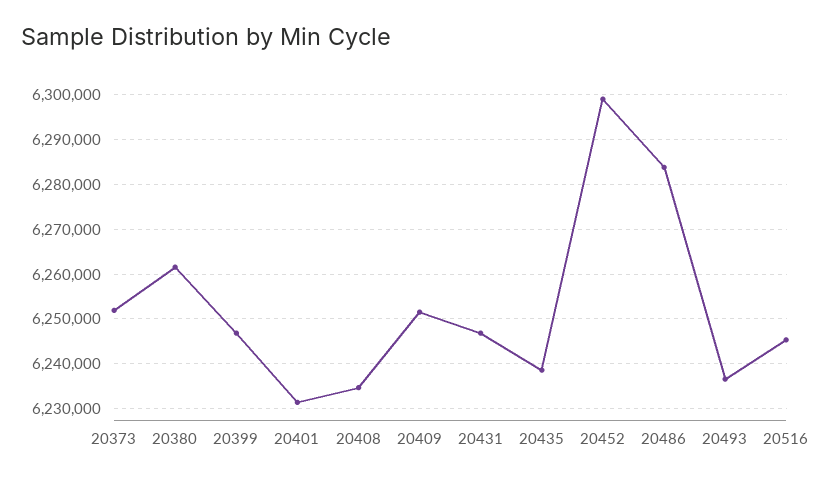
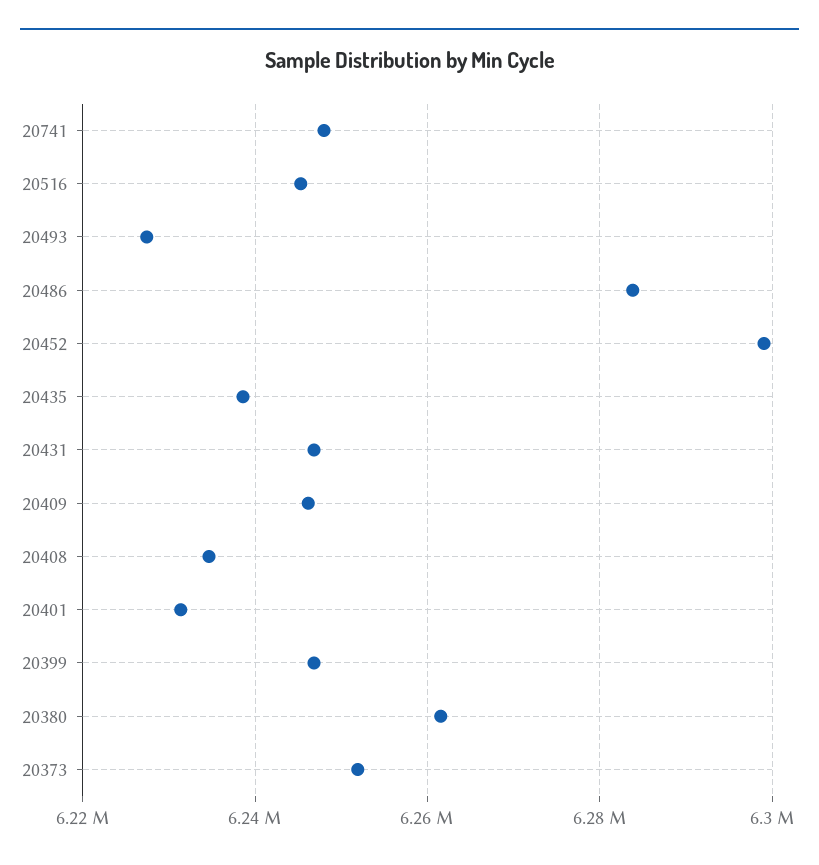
20409: 6252000 -> 6246000
20493: 6236000 -> 6228000
20741: none -> 6248000

